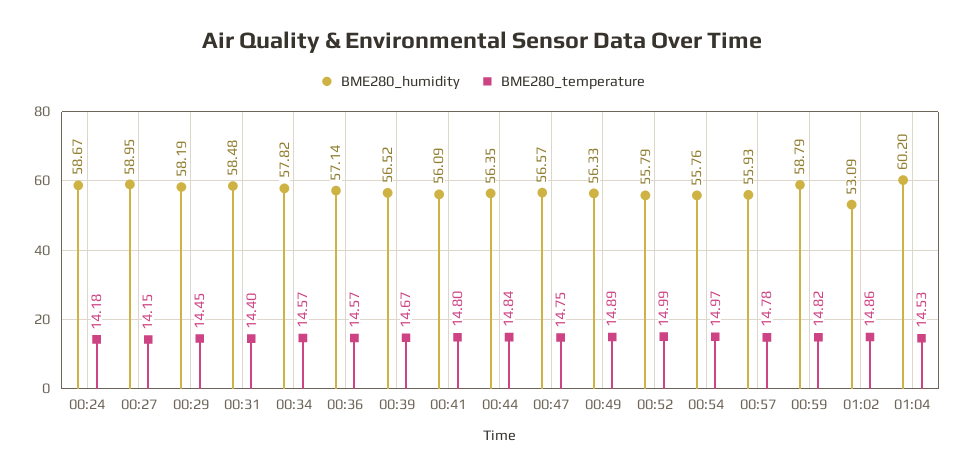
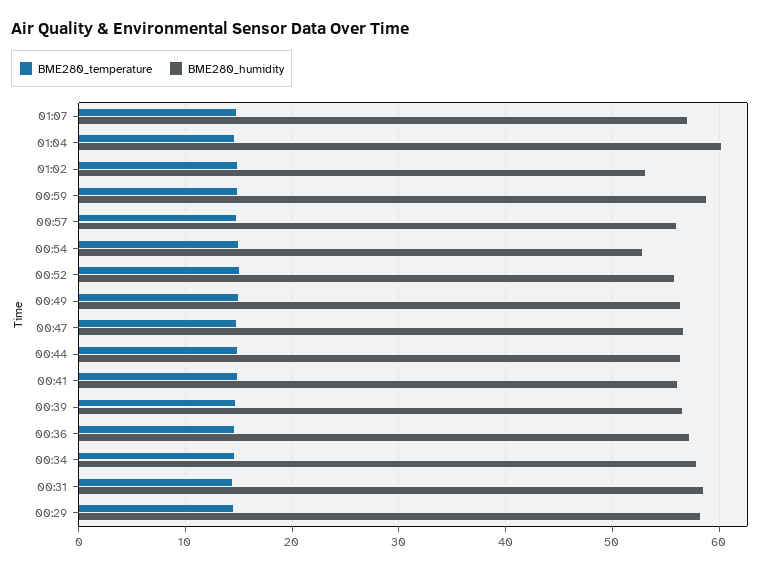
BME280_humidity, 00:24: 58.67 -> none
BME280_temperature, 00:24: 14.18 -> none
BME280_humidity, 00:27: 58.95 -> none
BME280_temperature, 00:27: 14.15 -> none
BME280_humidity, 00:54: 55.76 -> 53
BME280_temperature, 01:07: none -> 15
BME280_humidity, 01:07: none -> 57

